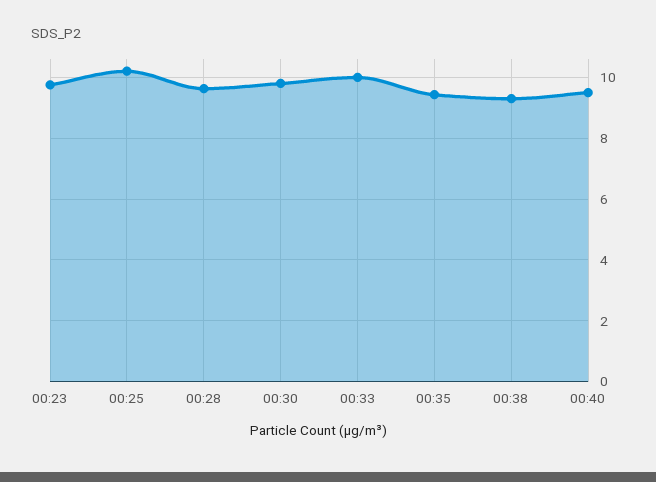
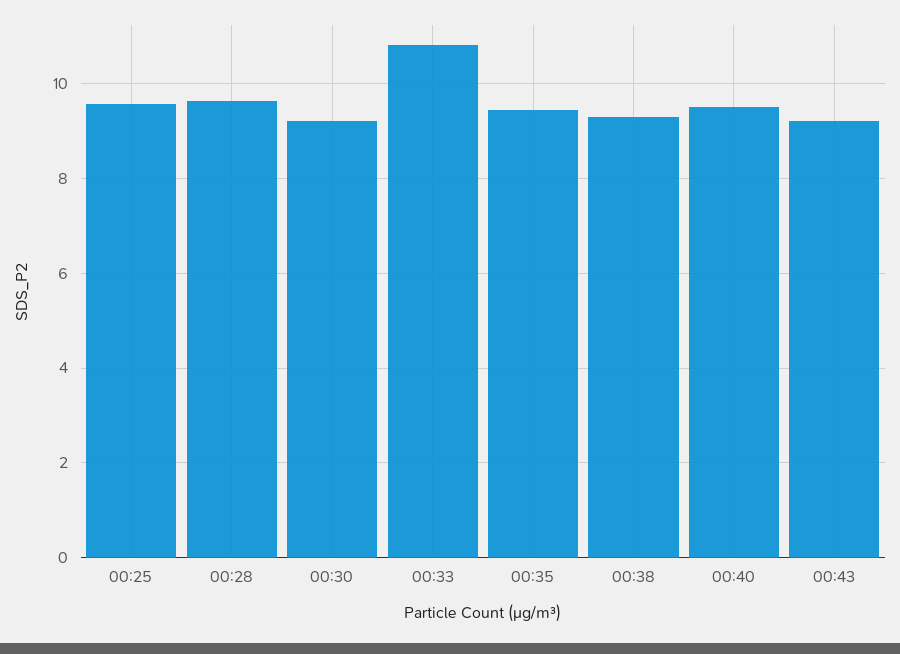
00:23: 9.8 -> none
00:25: 10.2 -> 9.6
00:30: 9.8 -> 9.2
00:33: 10 -> 10.8
00:43: none -> 9.2

